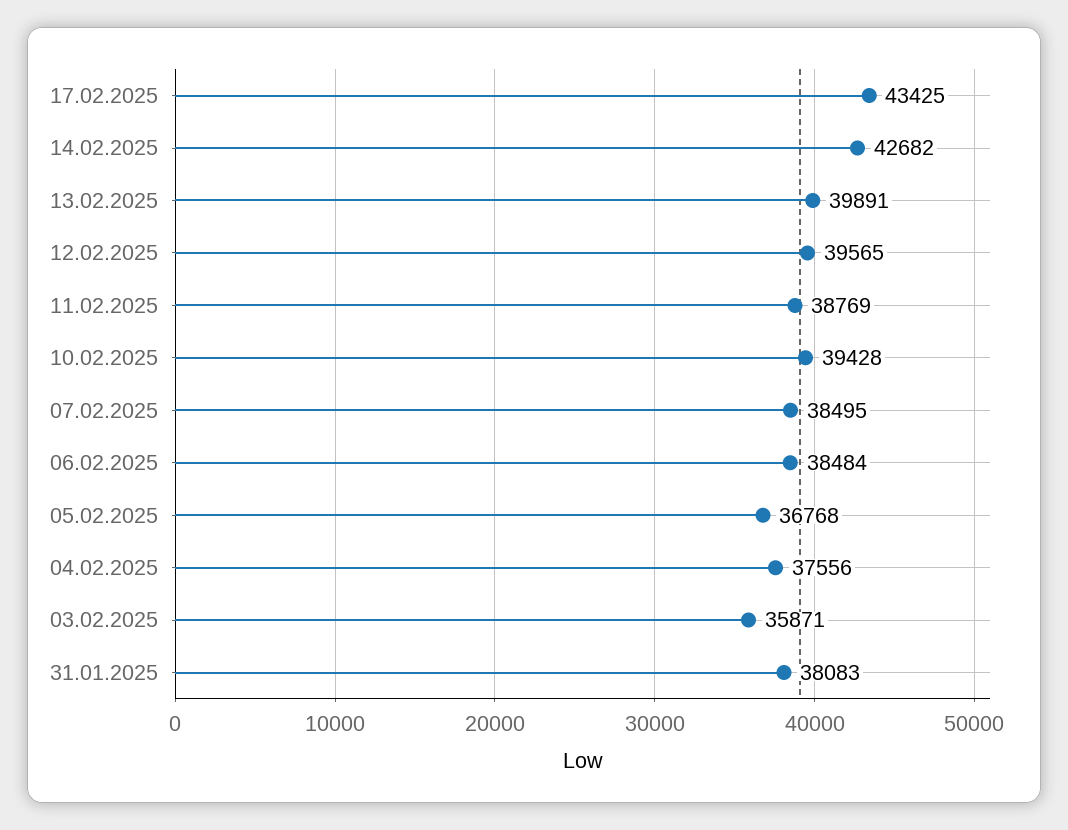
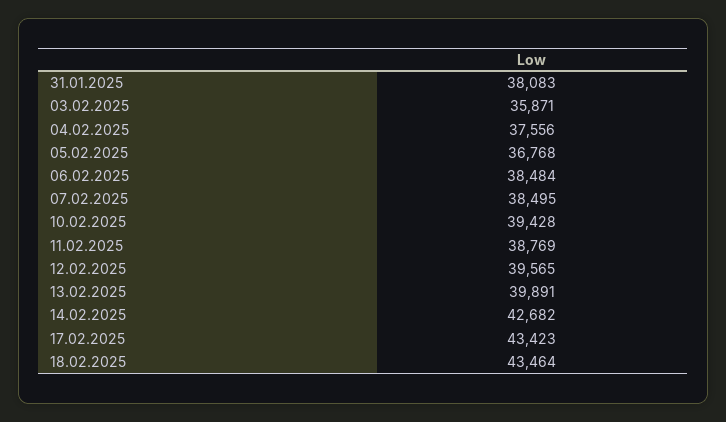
17.02.2025: 43425 -> 43423
18.02.2025: none -> 43464

